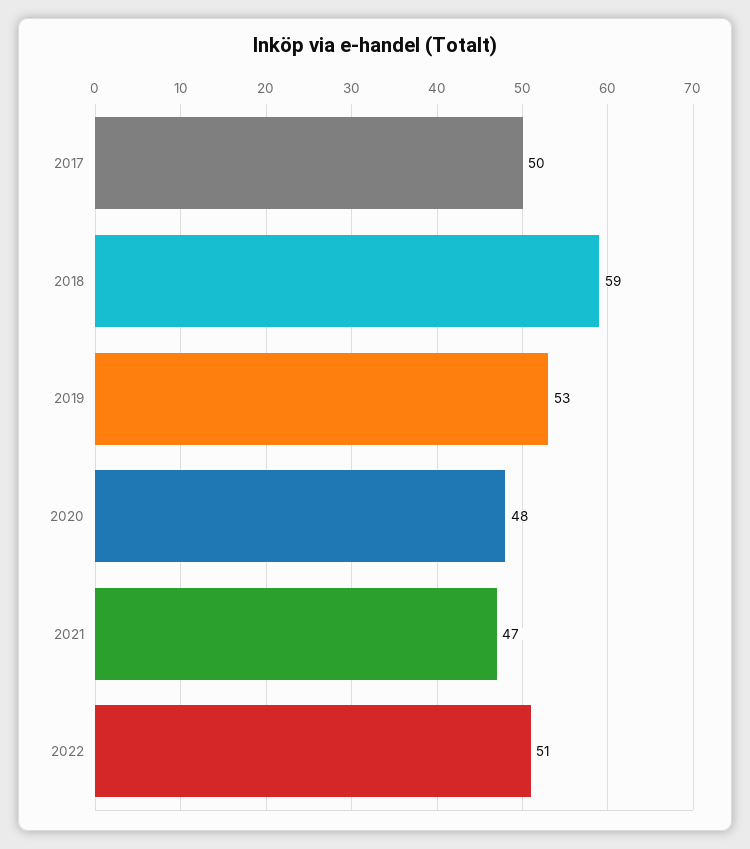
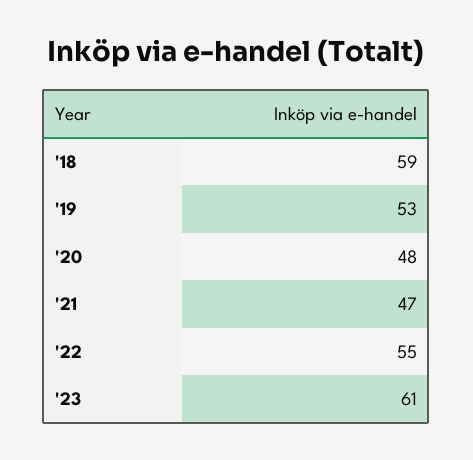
2017: 50 -> none
2022: 51 -> 55
'23: none -> 61

